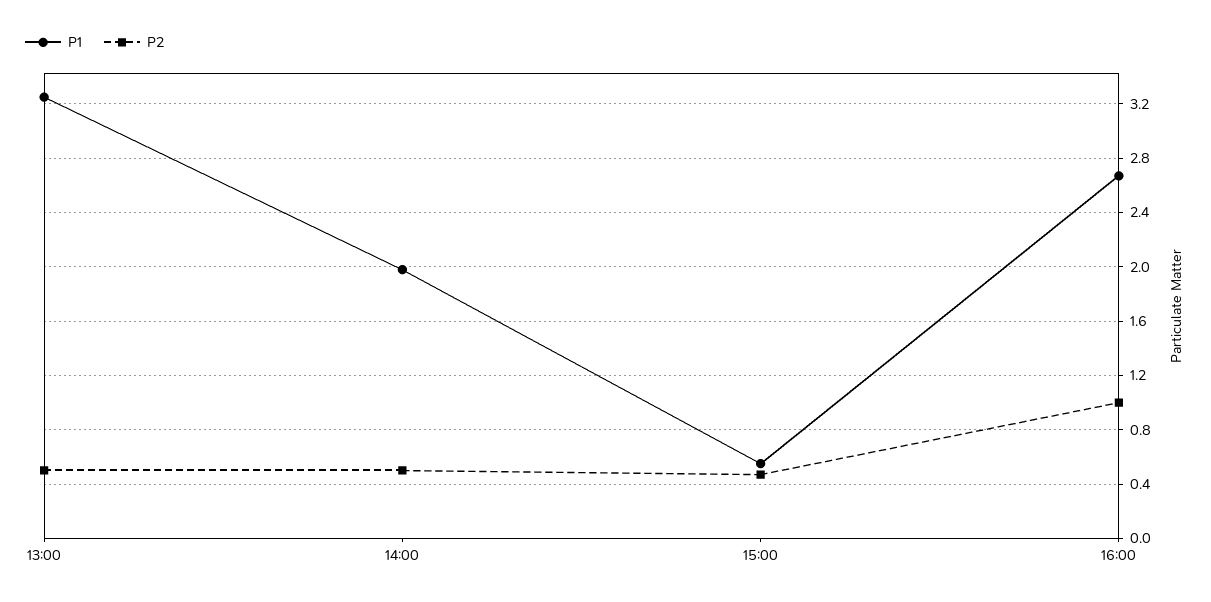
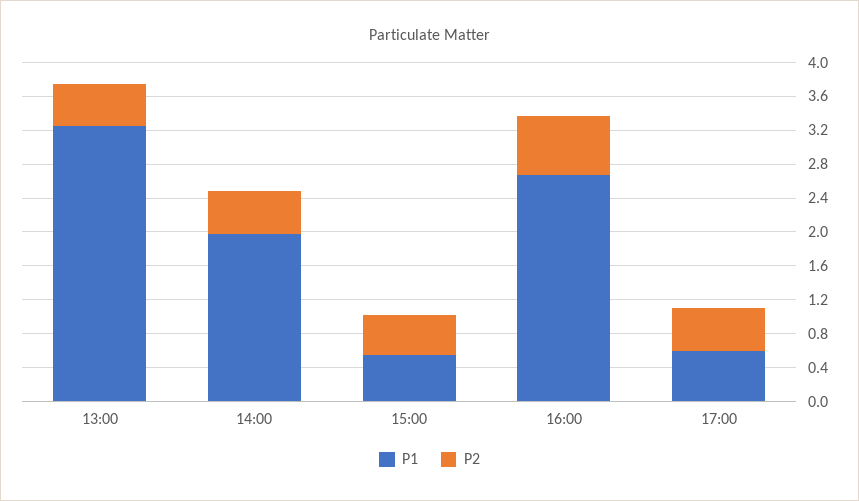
P2, 16:00: 1 -> 0.7
P1, 17:00: none -> 0.6
P2, 17:00: none -> 0.5

